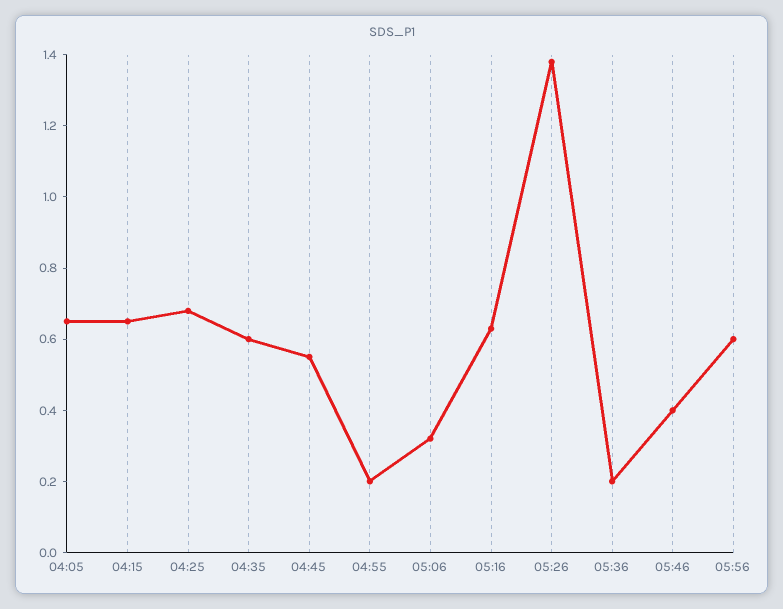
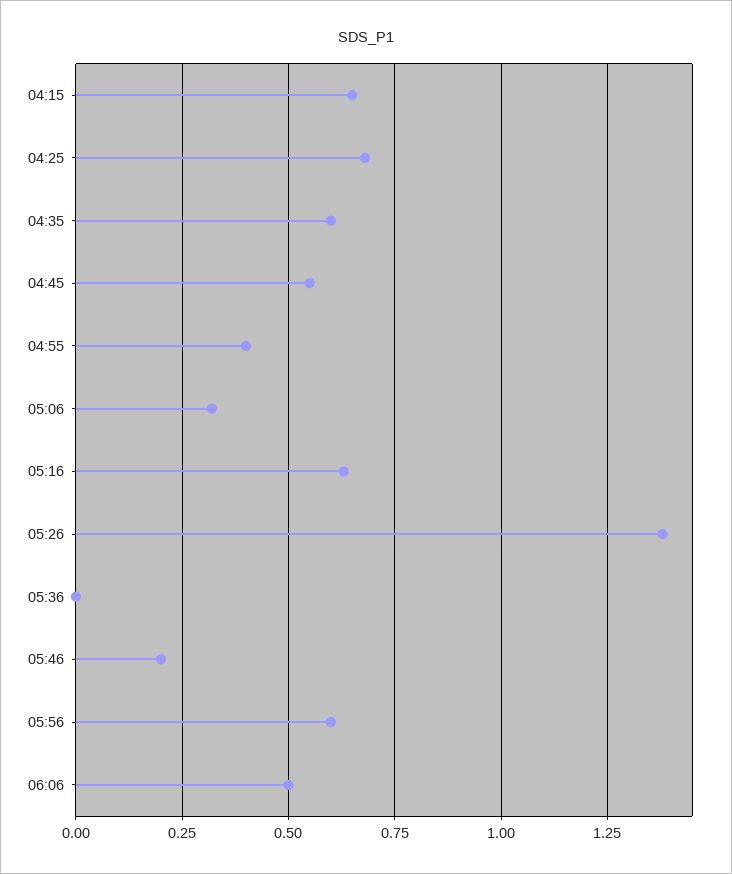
04:05: 0.65 -> none
04:55: 0.2 -> 0.4
05:36: 0.2 -> 0
05:46: 0.4 -> 0.2
06:06: none -> 0.5

